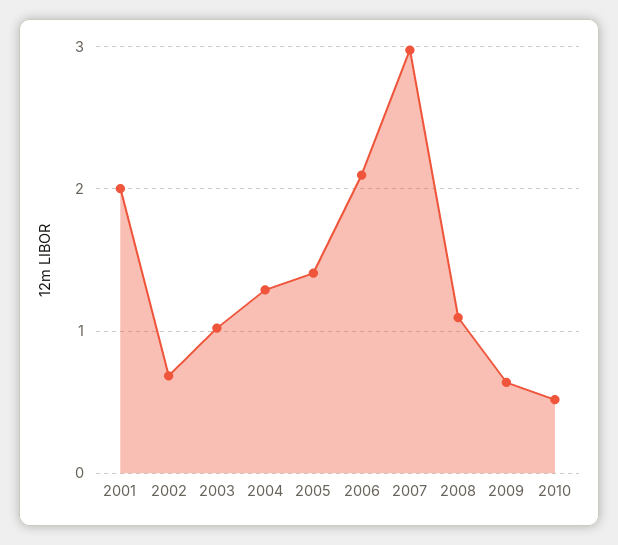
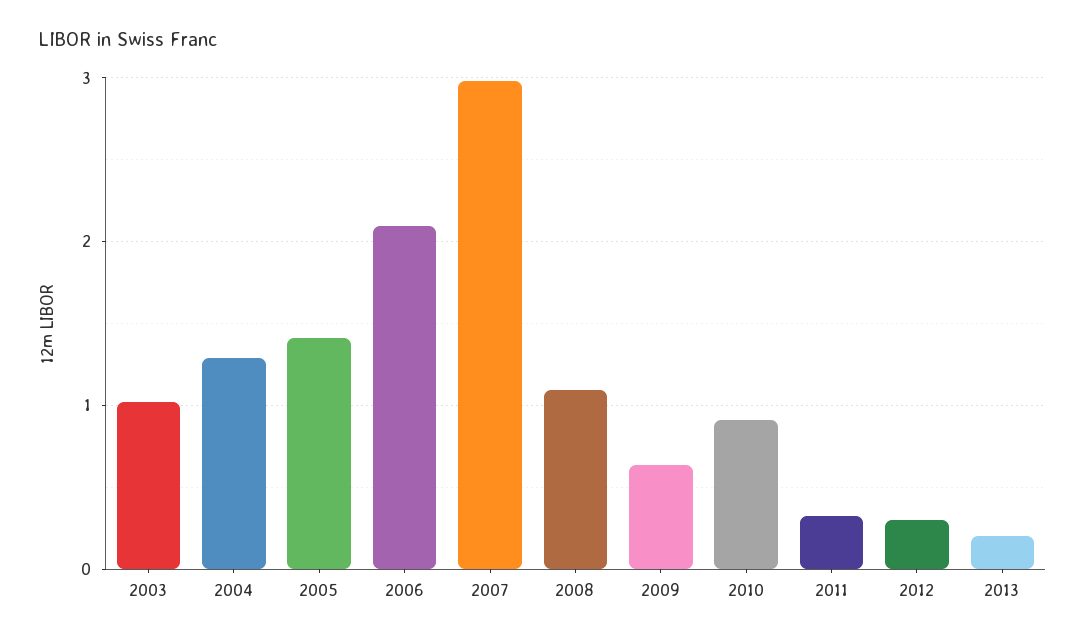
2001: 2 -> none
2002: 0.7 -> none
2010: 0.5 -> 0.9
2011: none -> 0.3
2012: none -> 0.3
2013: none -> 0.2

